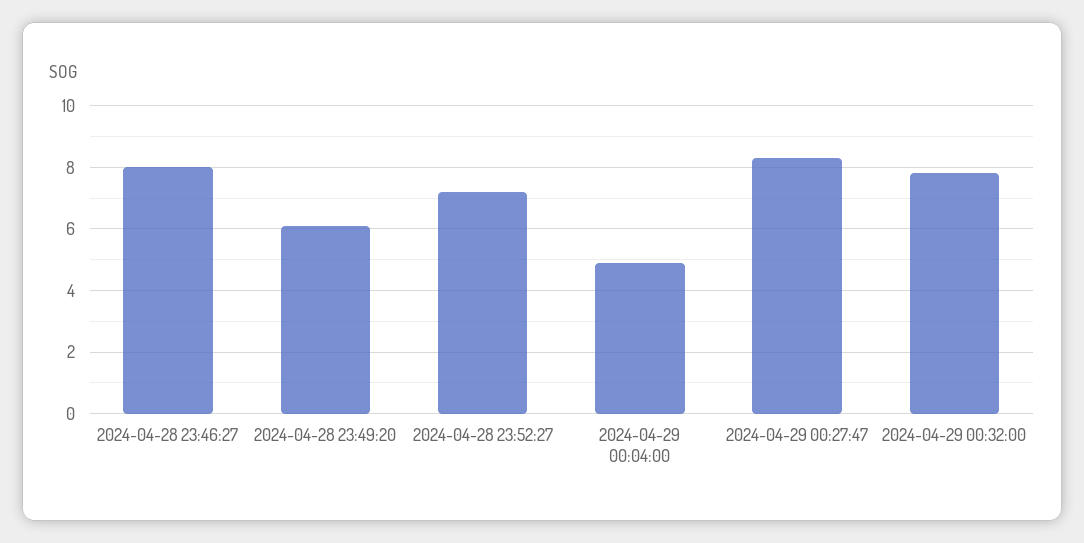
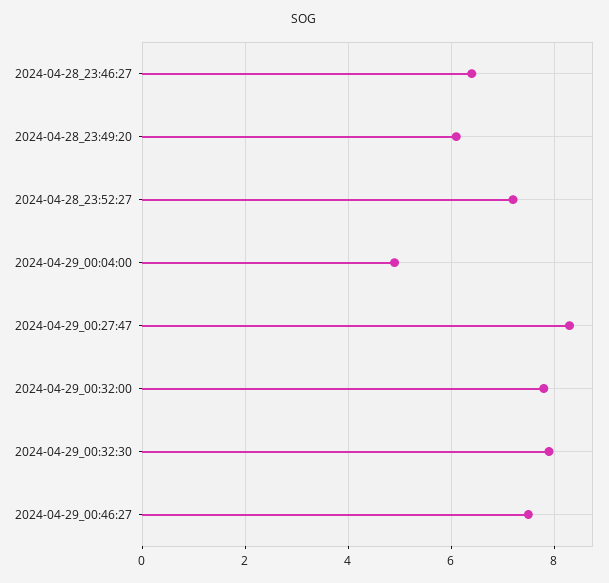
2024-04-28 23:46:27: 8 -> 6.5
2024-04-29_00:32:30: none -> 8
2024-04-29_00:46:27: none -> 7.5

